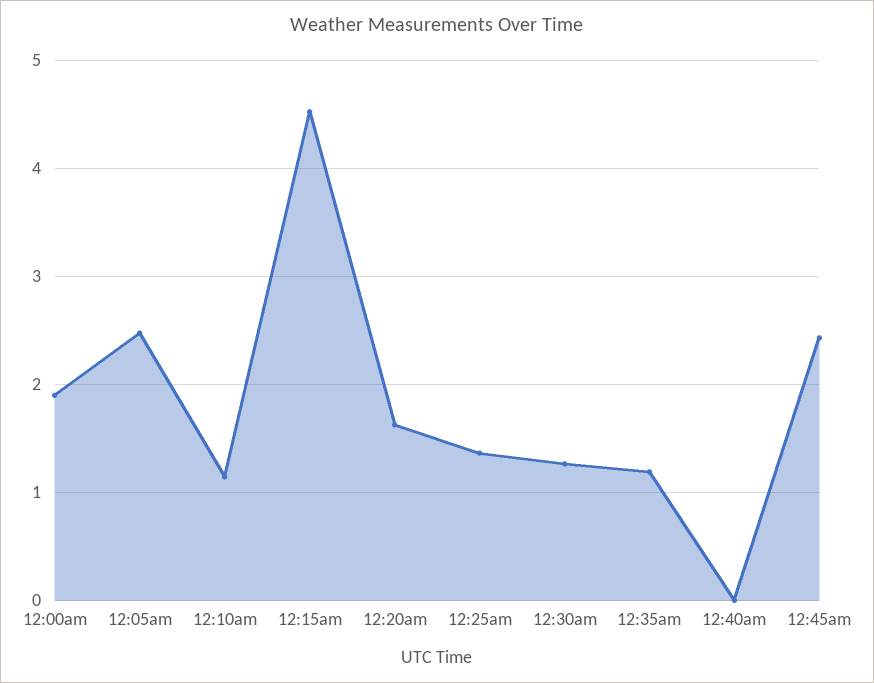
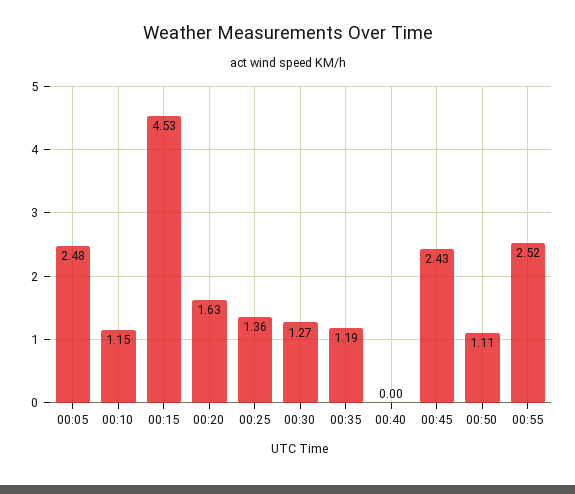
12:00am: 1.9 -> none
00:50: none -> 1.11
00:55: none -> 2.52

